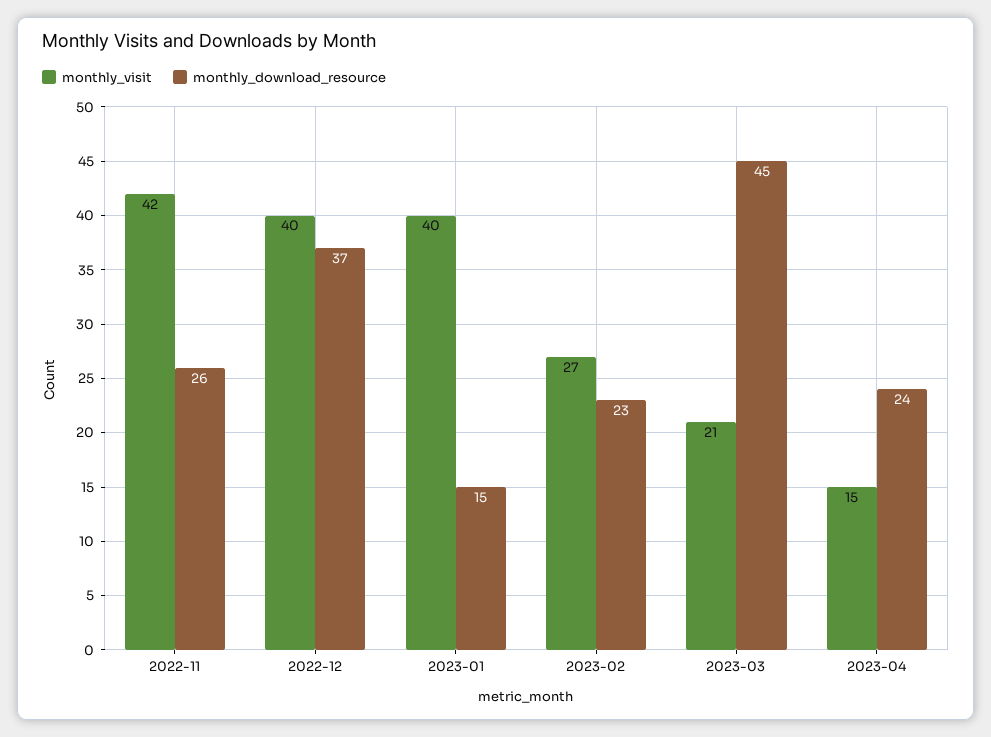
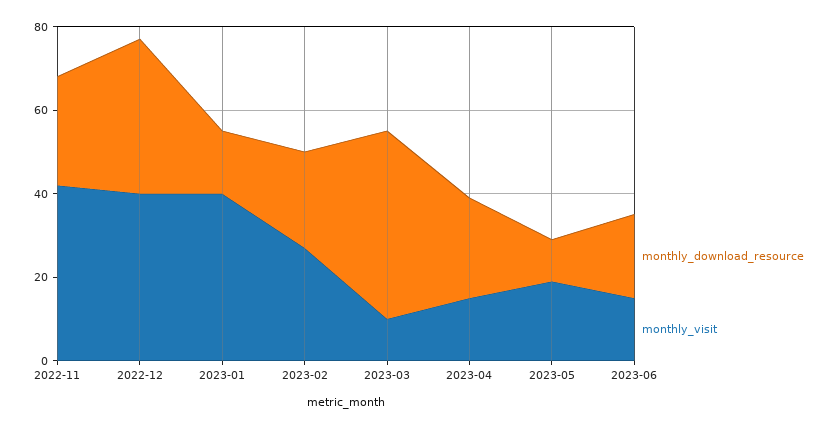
monthly_visit, 2023-03: 21 -> 10
monthly_download_resource, 2023-05: none -> 10
monthly_visit, 2023-05: none -> 20
monthly_download_resource, 2023-06: none -> 20
monthly_visit, 2023-06: none -> 15

